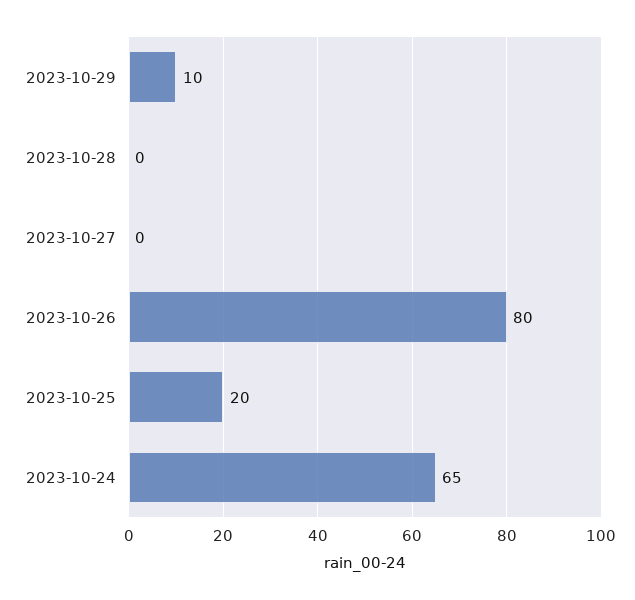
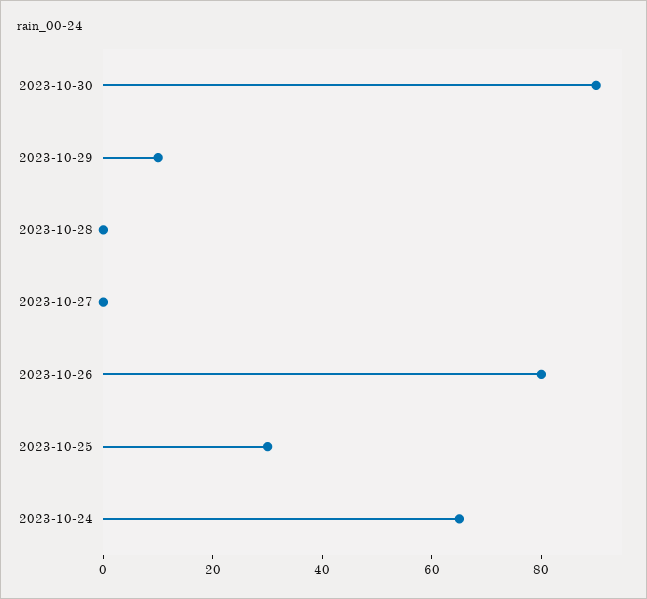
2023-10-25: 20 -> 30
2023-10-30: none -> 90

